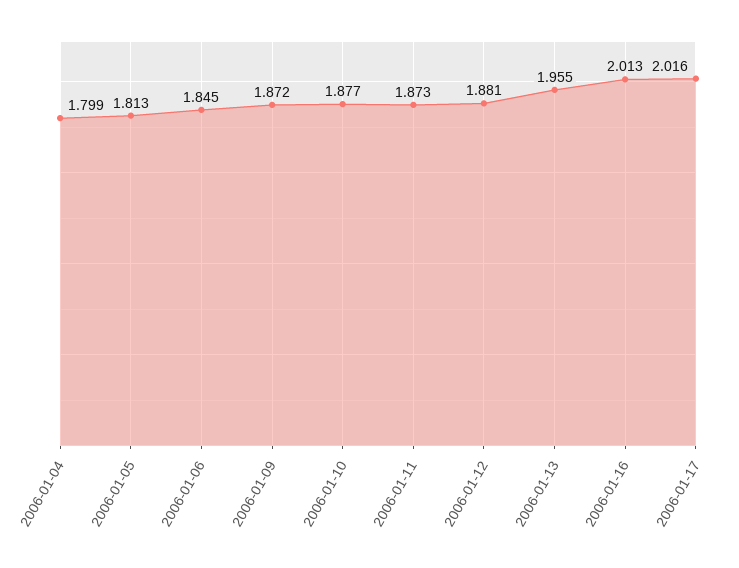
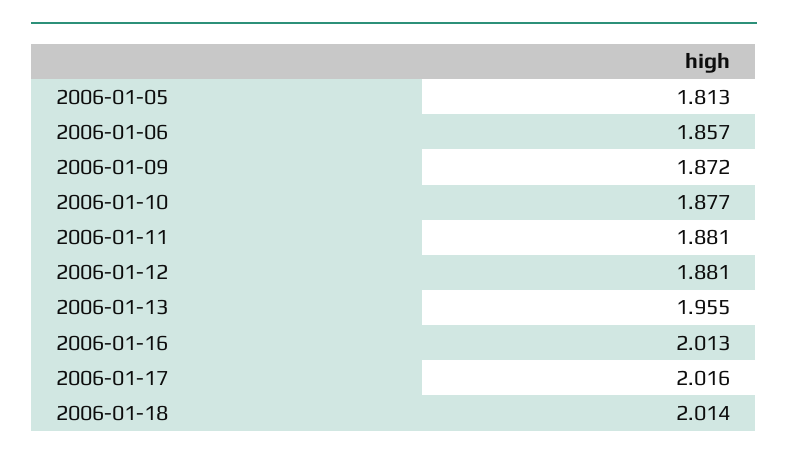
2006-01-04: 1.799 -> none
2006-01-06: 1.845 -> 1.857
2006-01-11: 1.873 -> 1.881
2006-01-18: none -> 2.014

